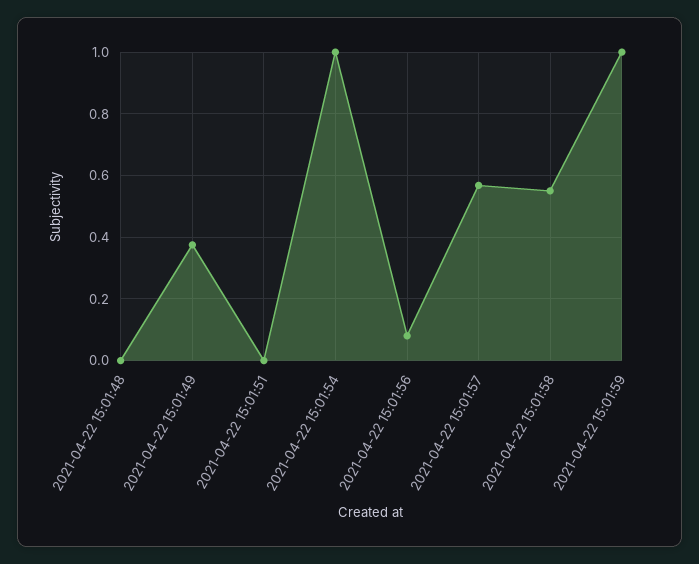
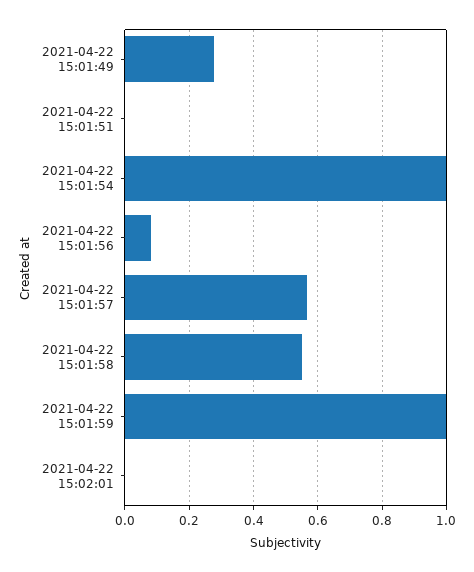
2021-04-22 15:01:48: 0 -> none
2021-04-22 15:01:49: 0.38 -> 0.28
2021-04-22 15:02:01: none -> 0

